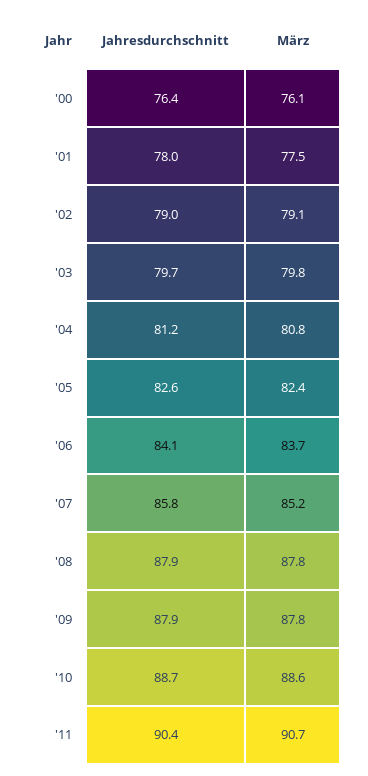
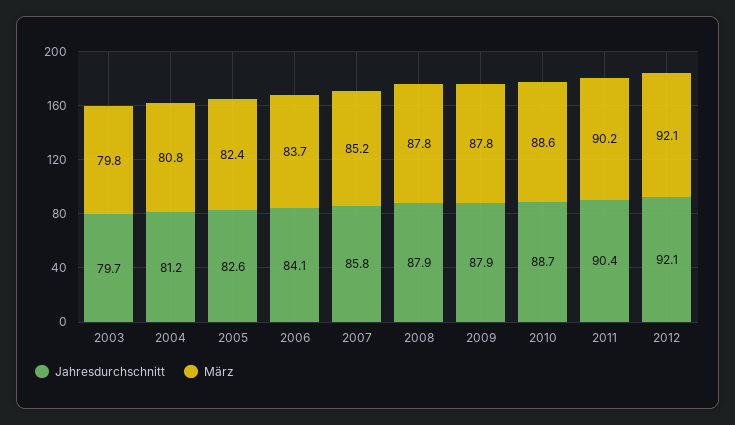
Jahresdurchschnitt, '00: 76.4 -> none
März, '00: 76.1 -> none
Jahresdurchschnitt, '01: 78 -> none
März, '01: 77.5 -> none
Jahresdurchschnitt, '02: 79 -> none
März, '02: 79.1 -> none
März, '11: 90.7 -> 90.2
Jahresdurchschnitt, 2012: none -> 92.1
März, 2012: none -> 92.1

